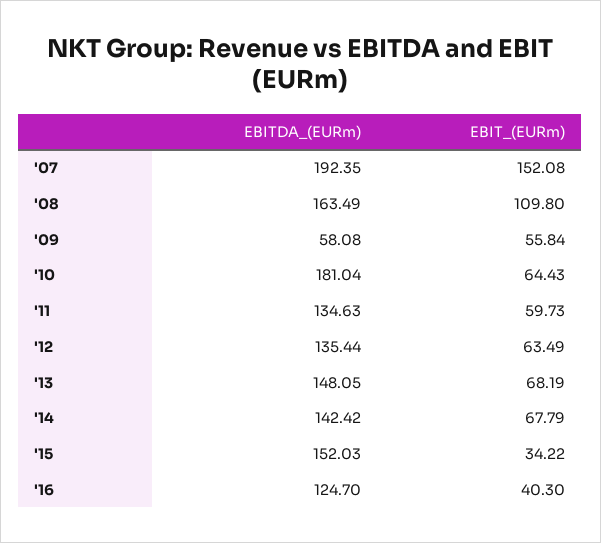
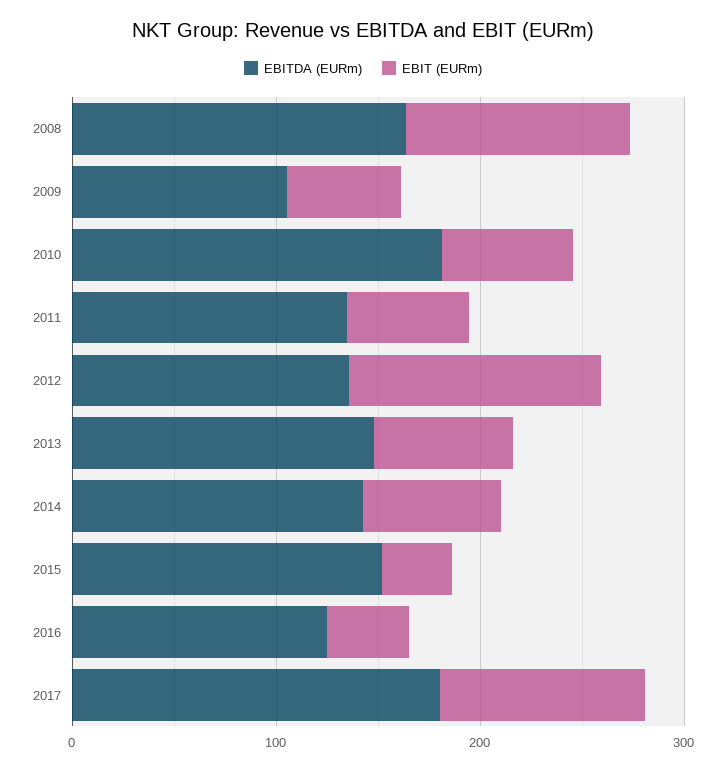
EBITDA_(EURm), '07: 192.35 -> none
EBIT_(EURm), '07: 152.08 -> none
EBITDA_(EURm), '09: 58.08 -> 100
EBIT_(EURm), '12: 63.49 -> 120
EBITDA_(EURm), 2017: none -> 180
EBIT_(EURm), 2017: none -> 100

